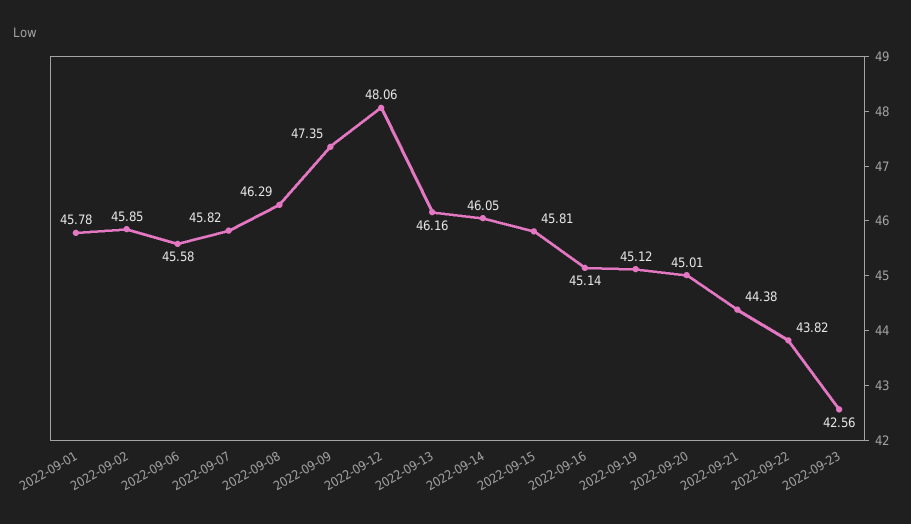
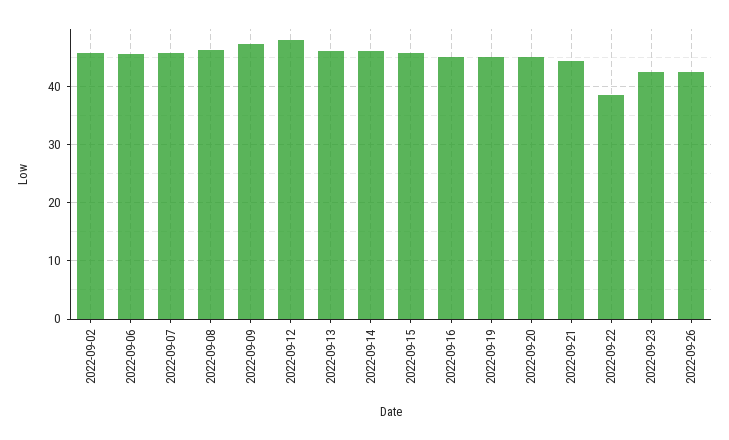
2022-09-01: 45.78 -> none
2022-09-22: 43.82 -> 38
2022-09-26: none -> 42

